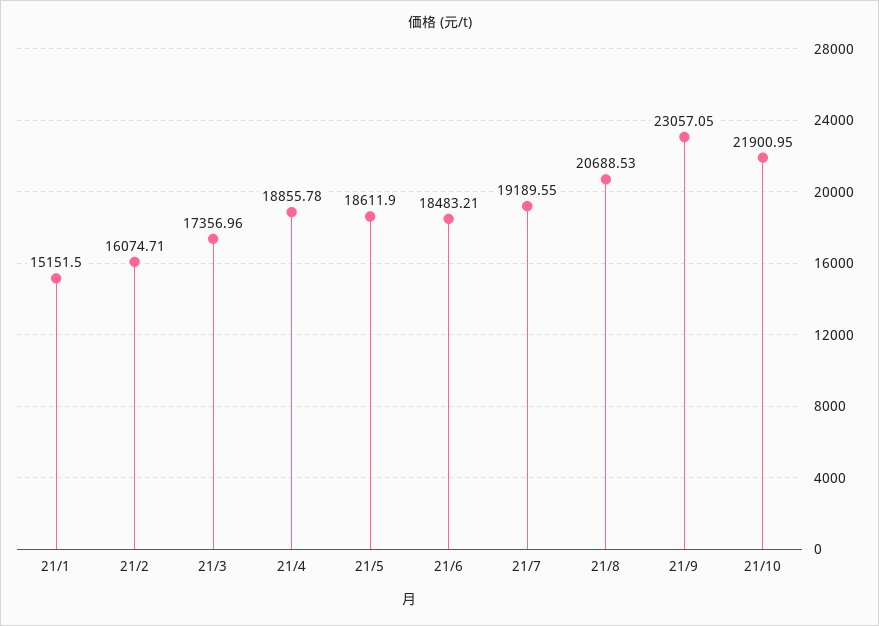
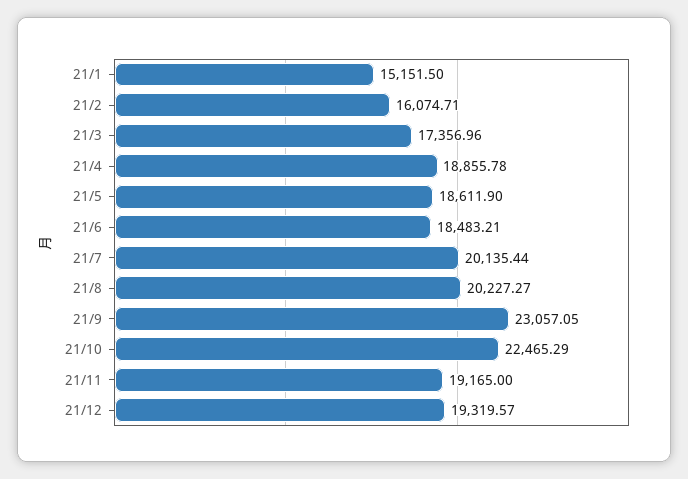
21/7: 19189.55 -> 20135.44
21/8: 20688.53 -> 20227.27
21/10: 21900.95 -> 22465.29
21/11: none -> 19165
21/12: none -> 19319.57

